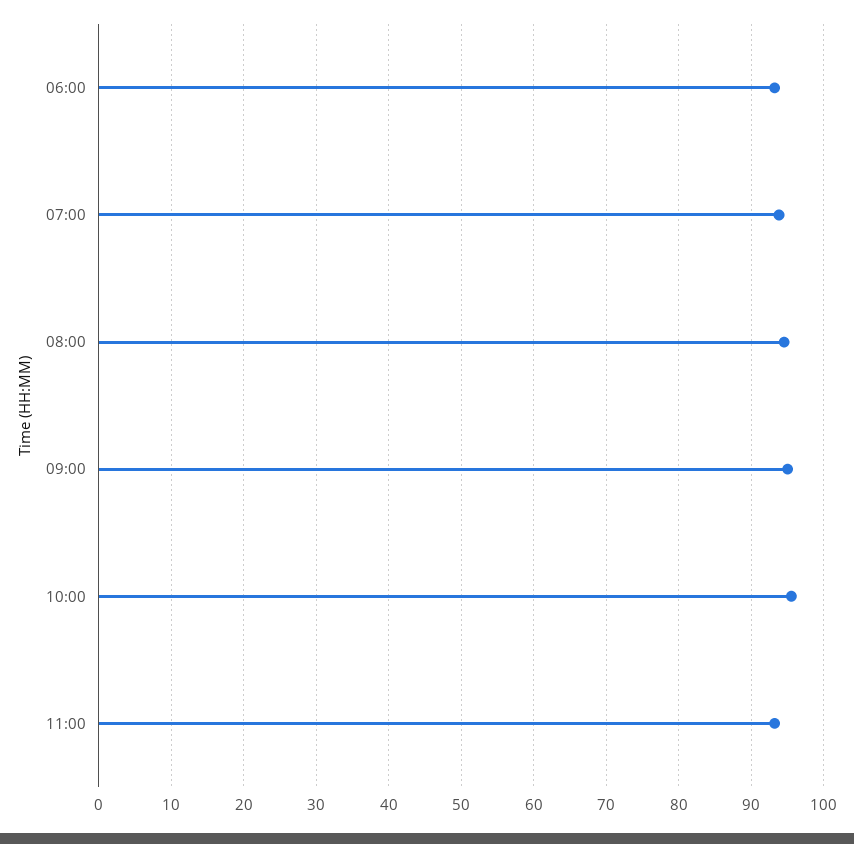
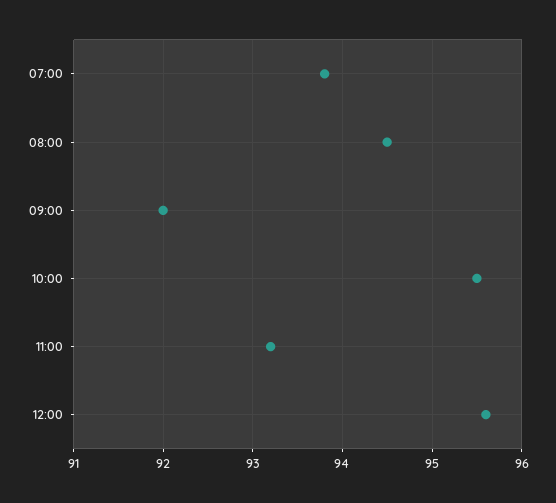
06:00: 93 -> none
09:00: 95 -> 92
12:00: none -> 95.6

